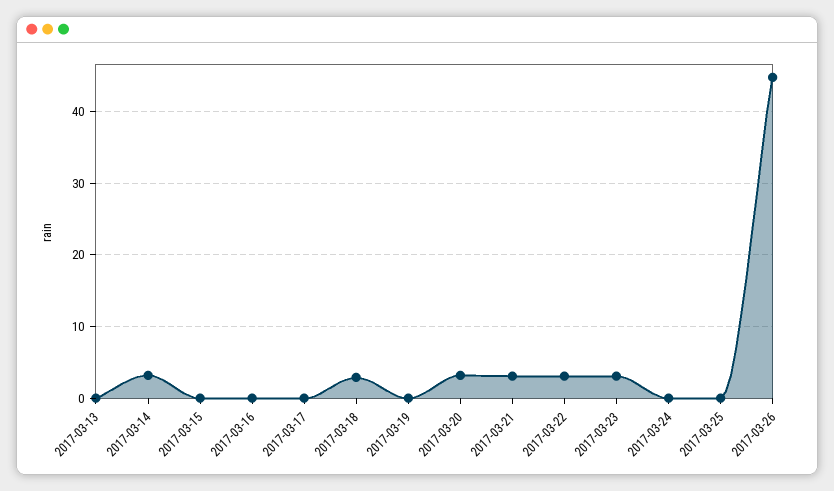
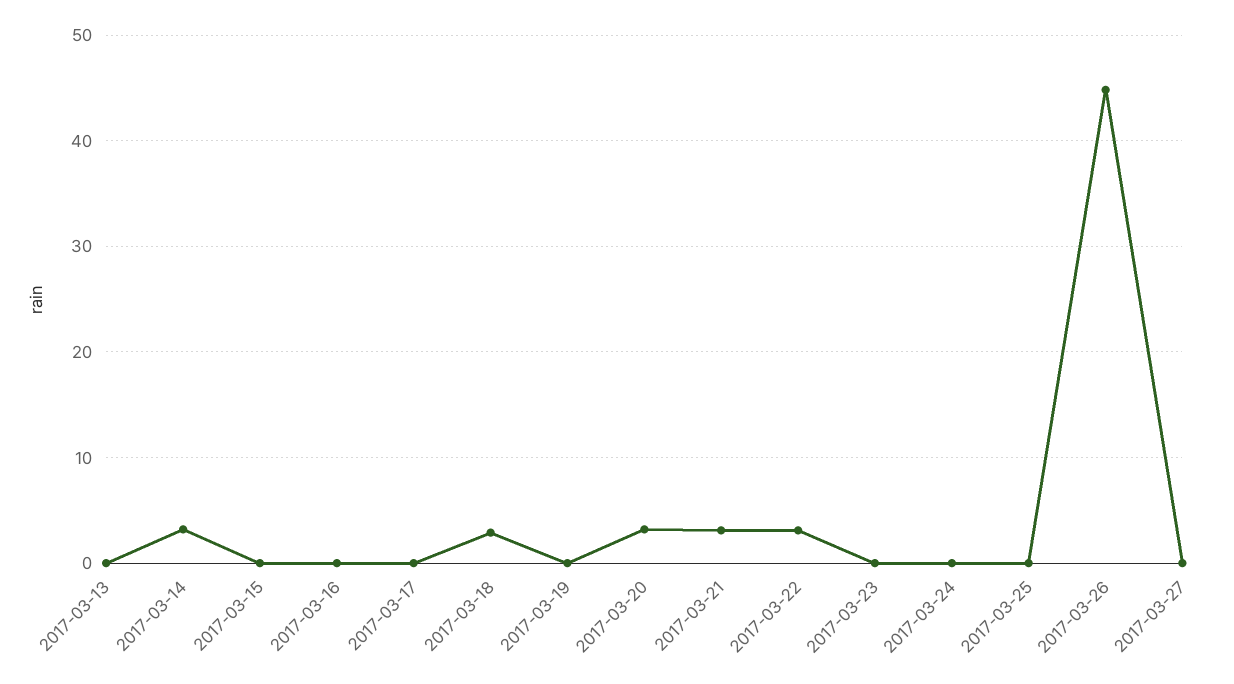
2017-03-23: 3 -> 0
2017-03-27: none -> 0

